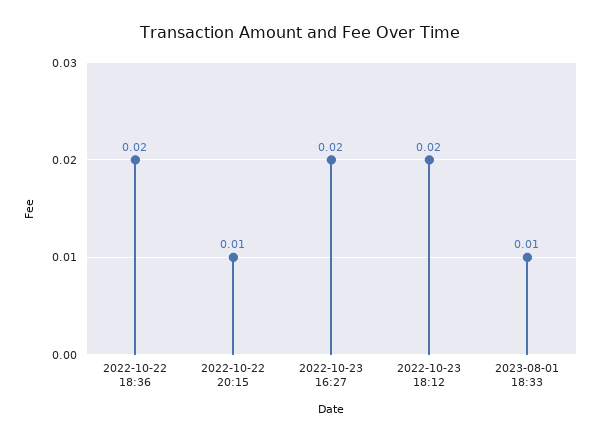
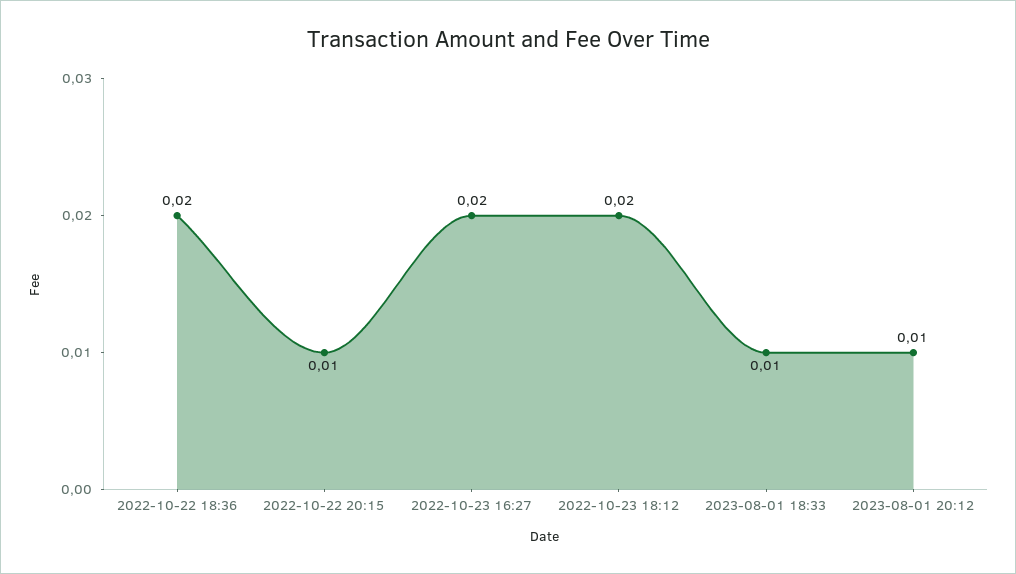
2023-08-01 20:12: none -> 0.01

